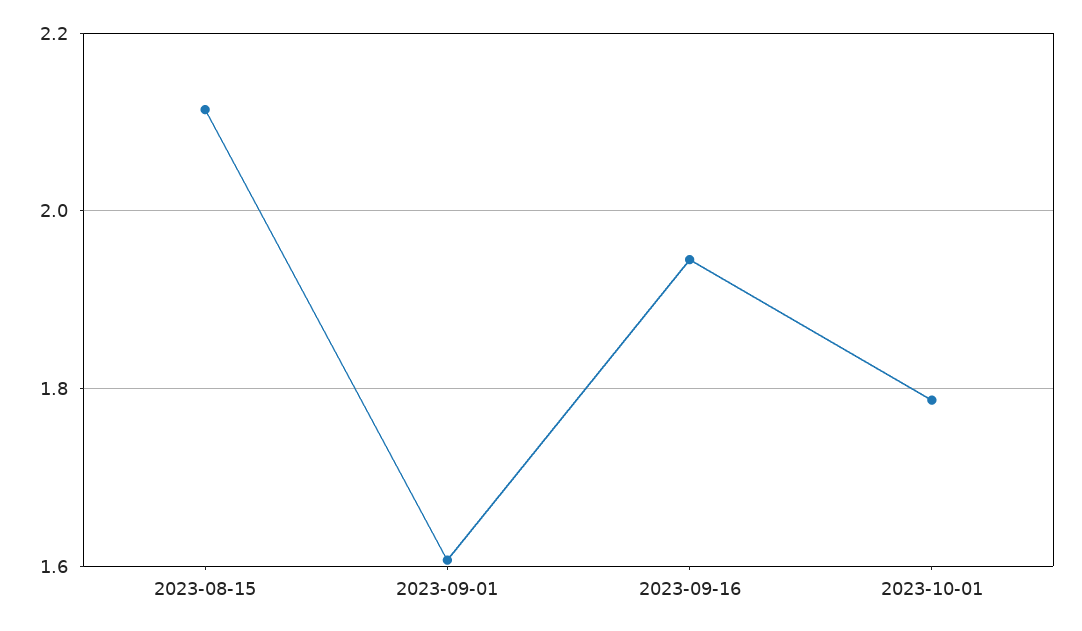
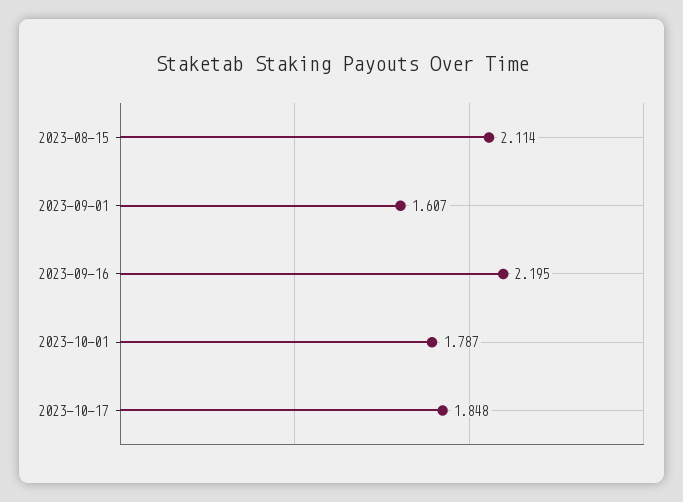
2023-09-16: 1.94 -> 2.195
2023-10-17: none -> 1.848

